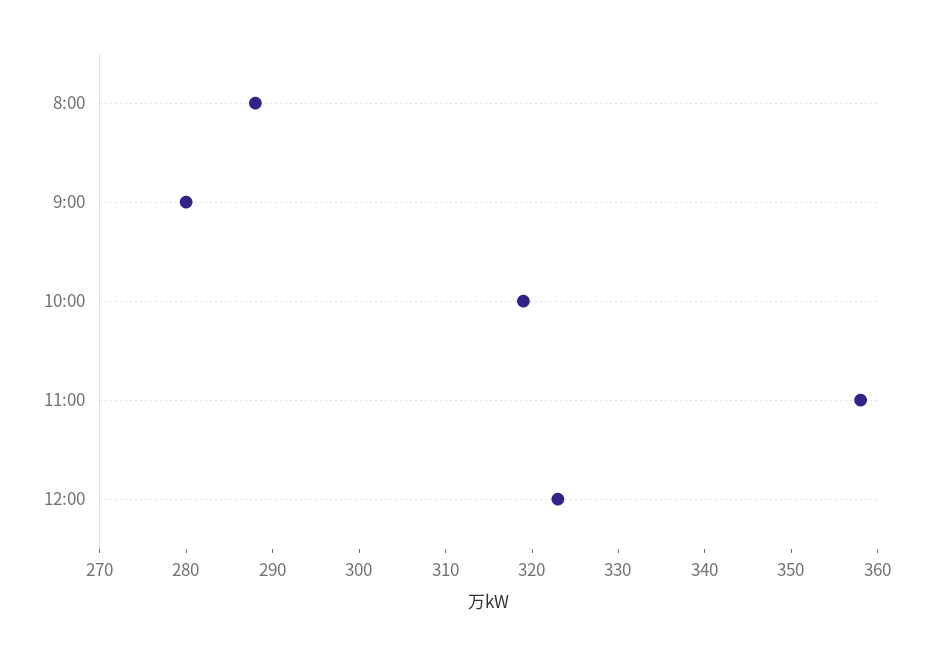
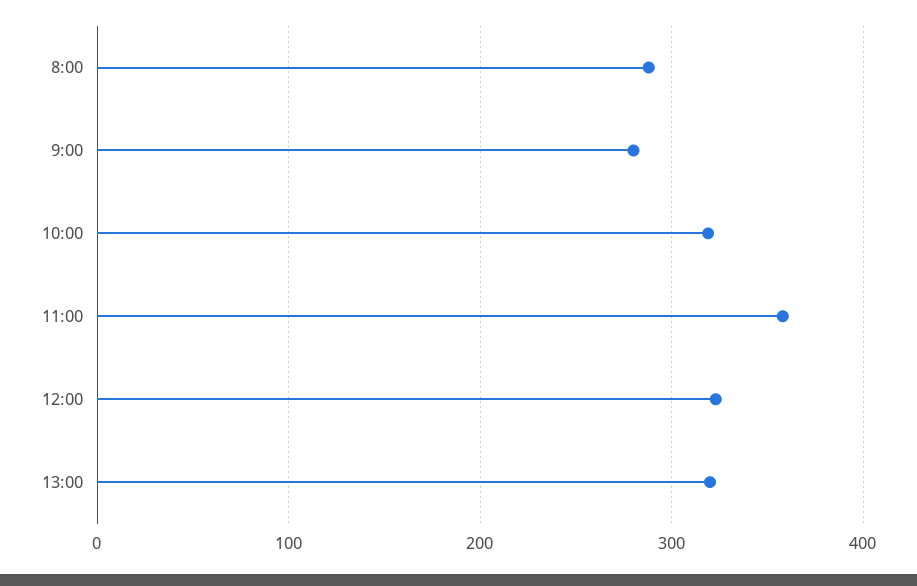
13:00: none -> 320

